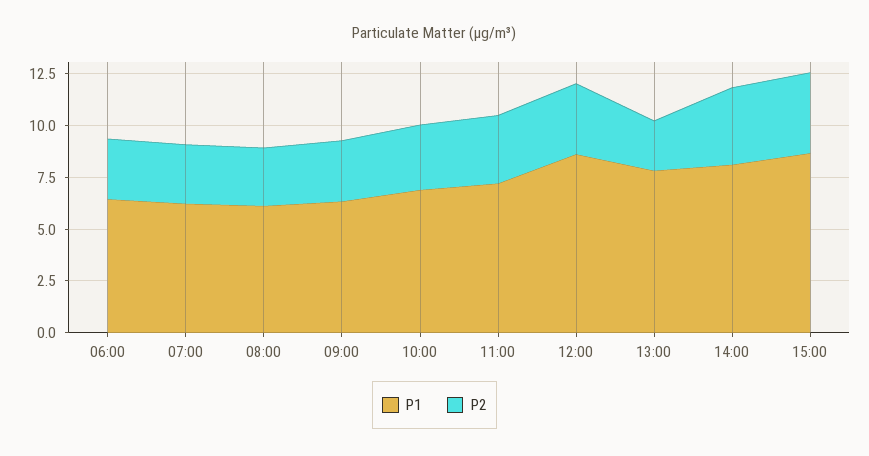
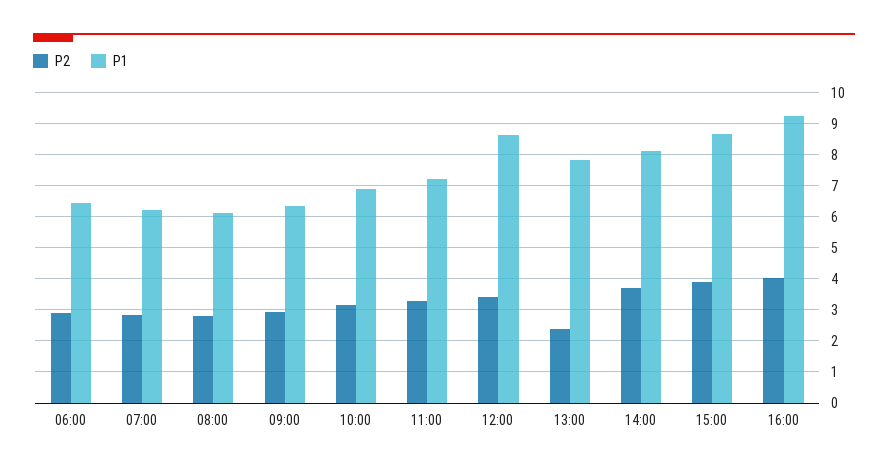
P2, 16:00: none -> 4
P1, 16:00: none -> 9.2

